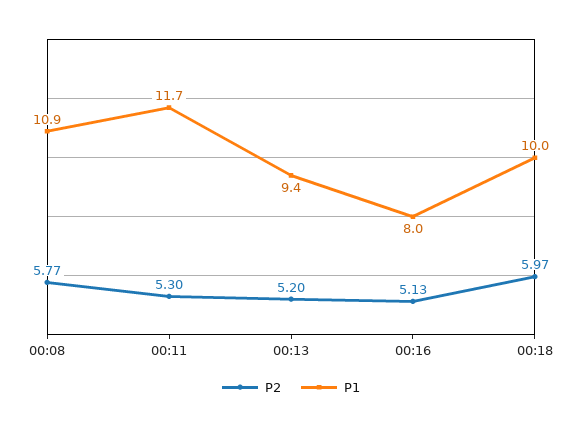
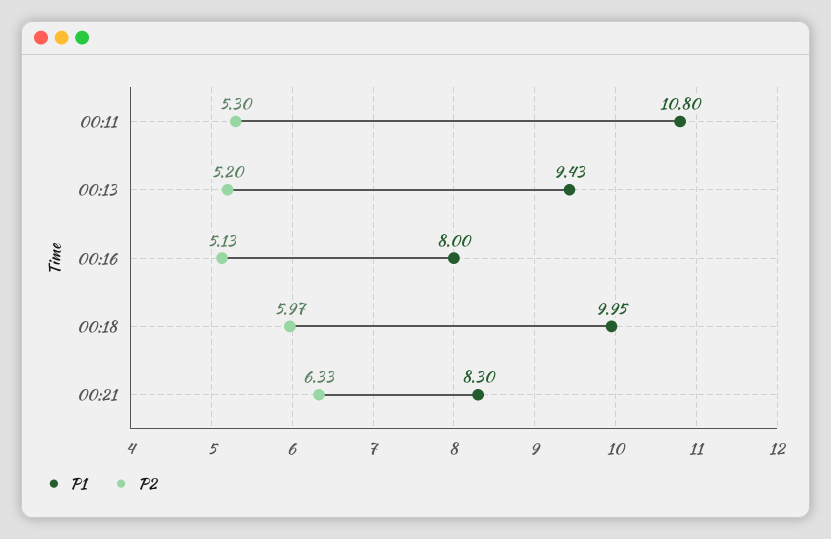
P2, 00:08: 5.77 -> none
P1, 00:08: 10.9 -> none
P1, 00:11: 11.7 -> 10.8
P1, 00:21: none -> 8.3
P2, 00:21: none -> 6.33

